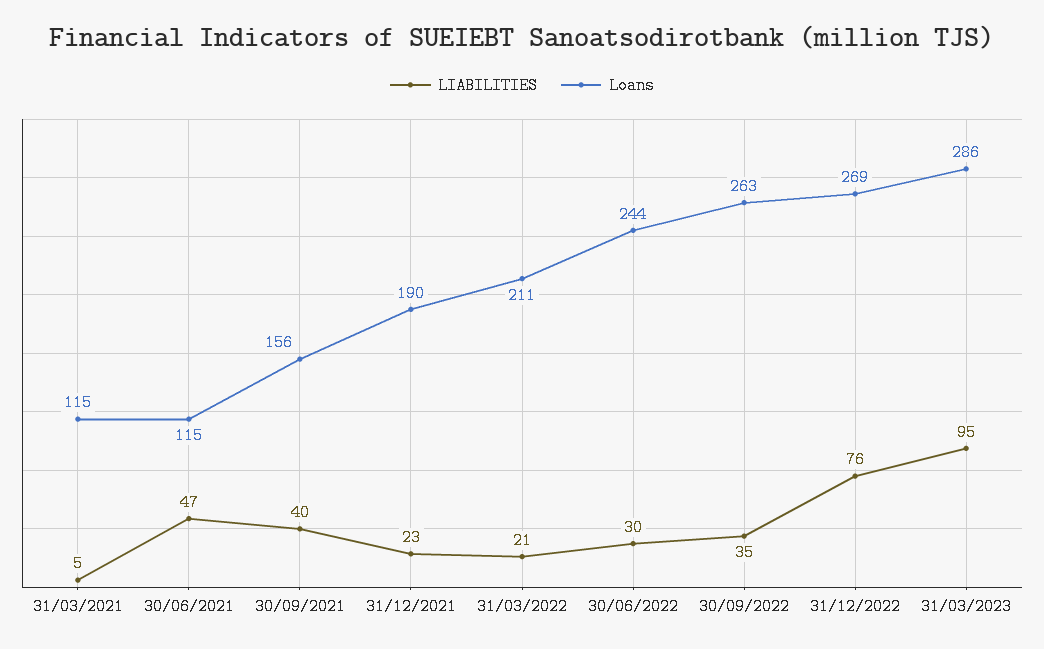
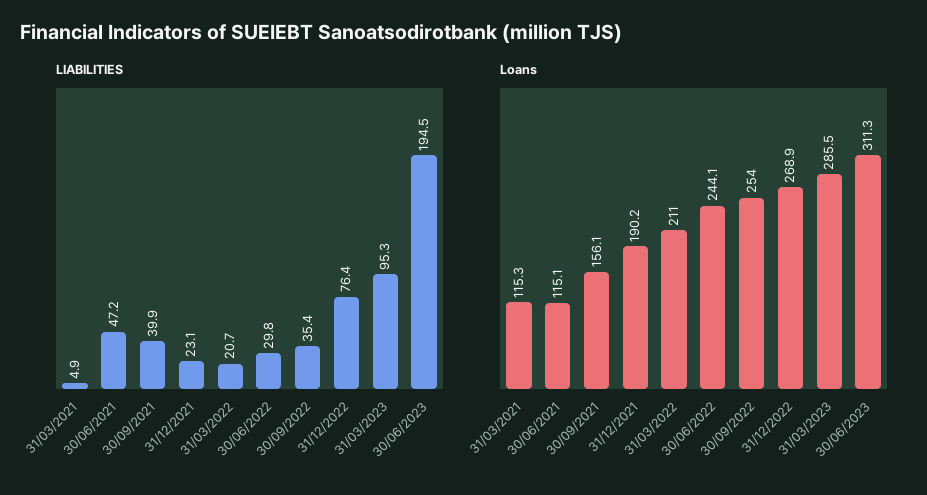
Loans, 30/09/2022: 263 -> 254
LIABILITIES, 30/06/2023: none -> 194.5
Loans, 30/06/2023: none -> 311.3

